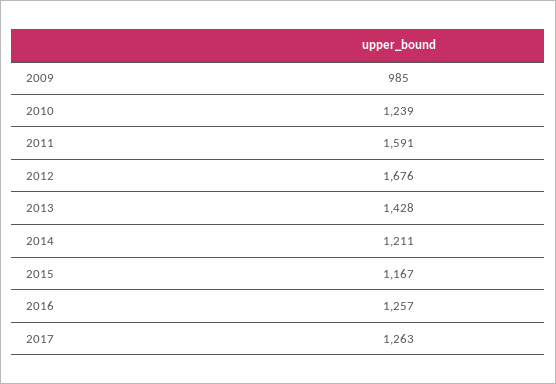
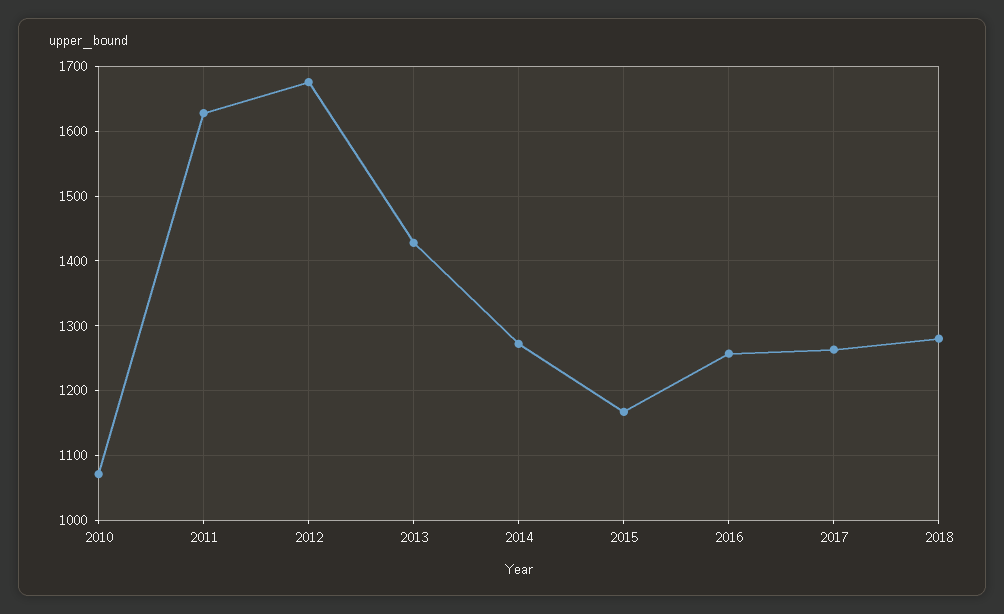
2009: 985 -> none
2010: 1239 -> 1070
2011: 1591 -> 1630
2014: 1211 -> 1270
2018: none -> 1280

